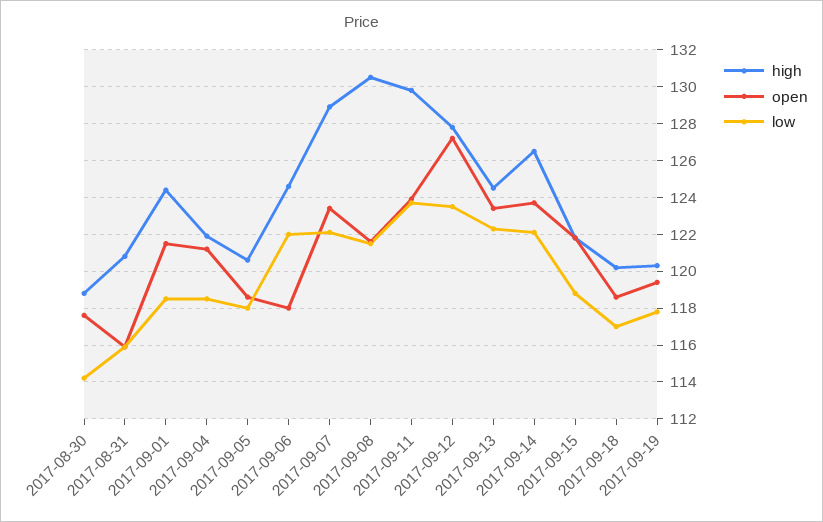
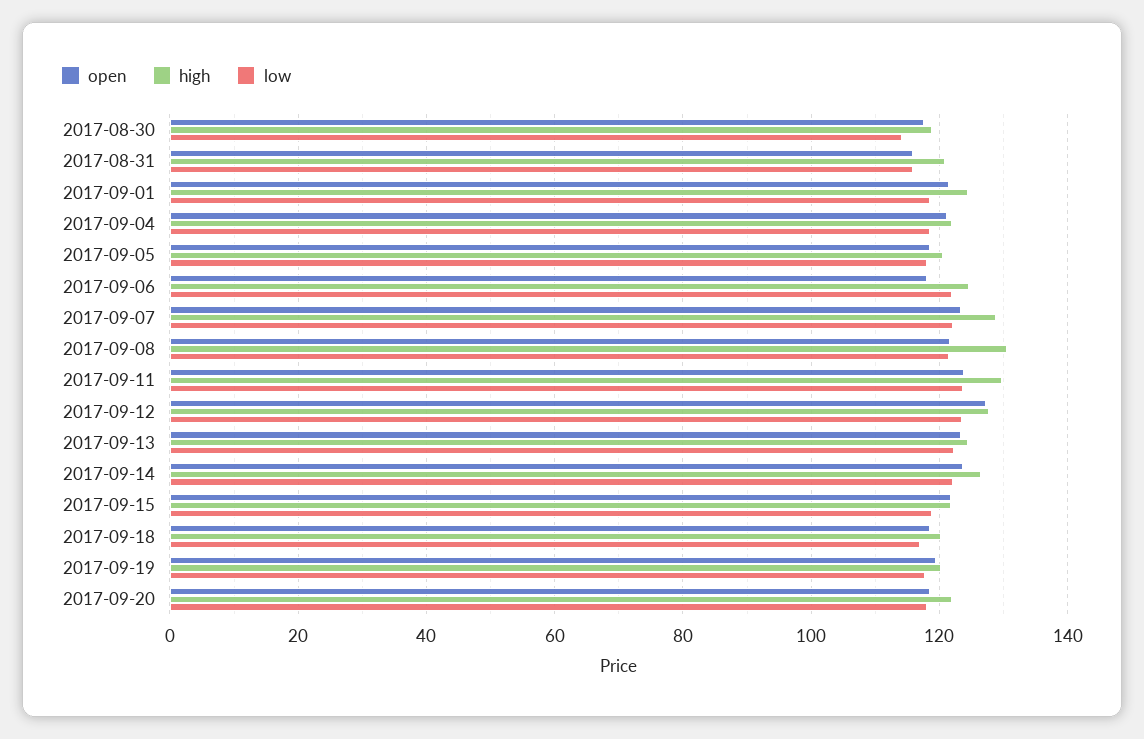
open, 2017-09-20: none -> 118
high, 2017-09-20: none -> 122
low, 2017-09-20: none -> 118

